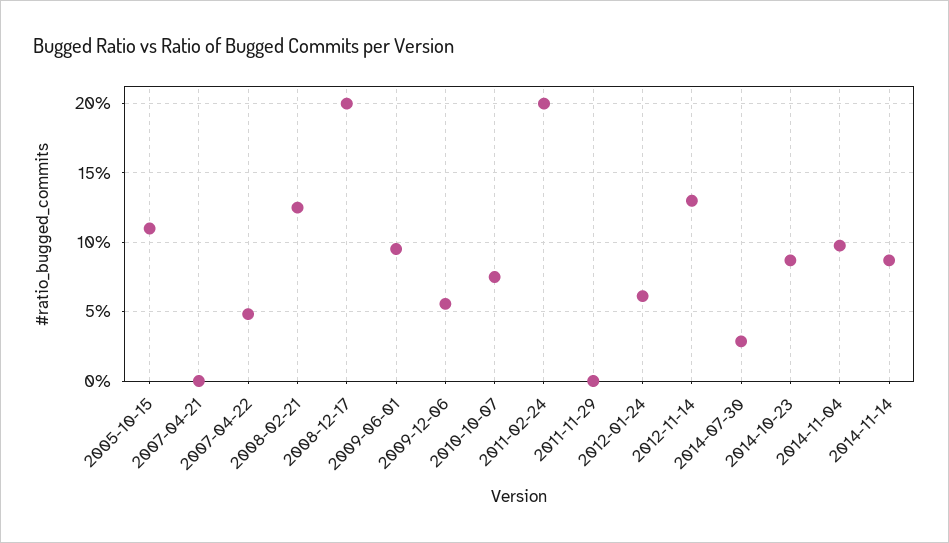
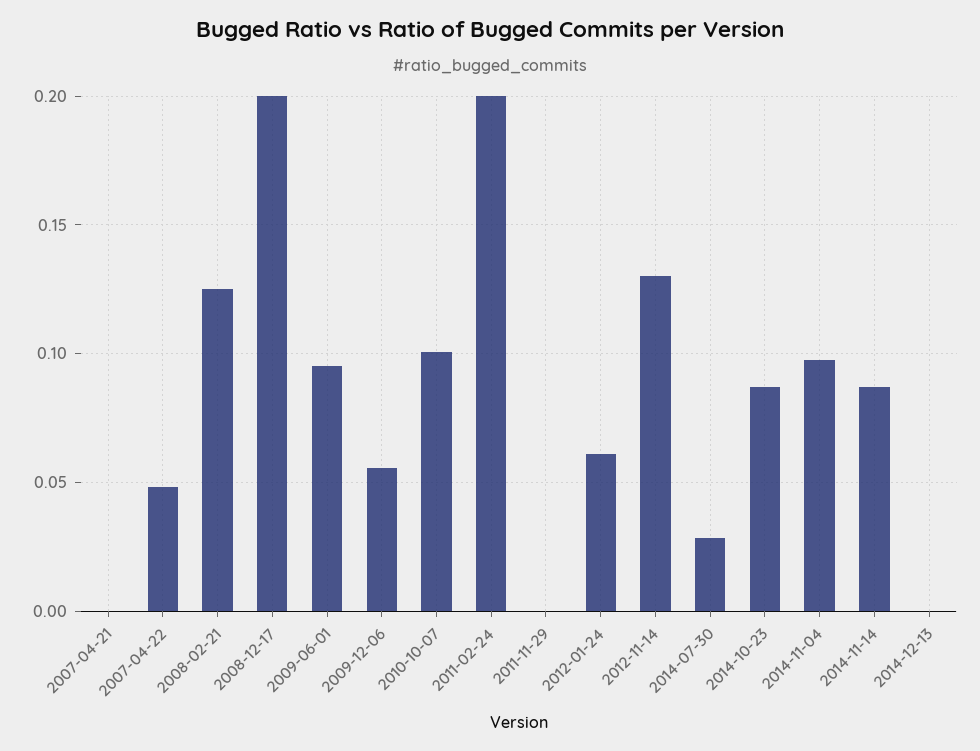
2005-10-15: 0.11 -> none
2010-10-07: 0.075 -> 0.1
2014-12-13: none -> 0

